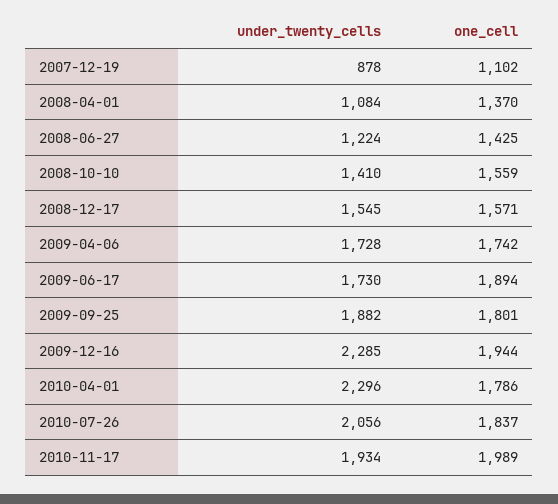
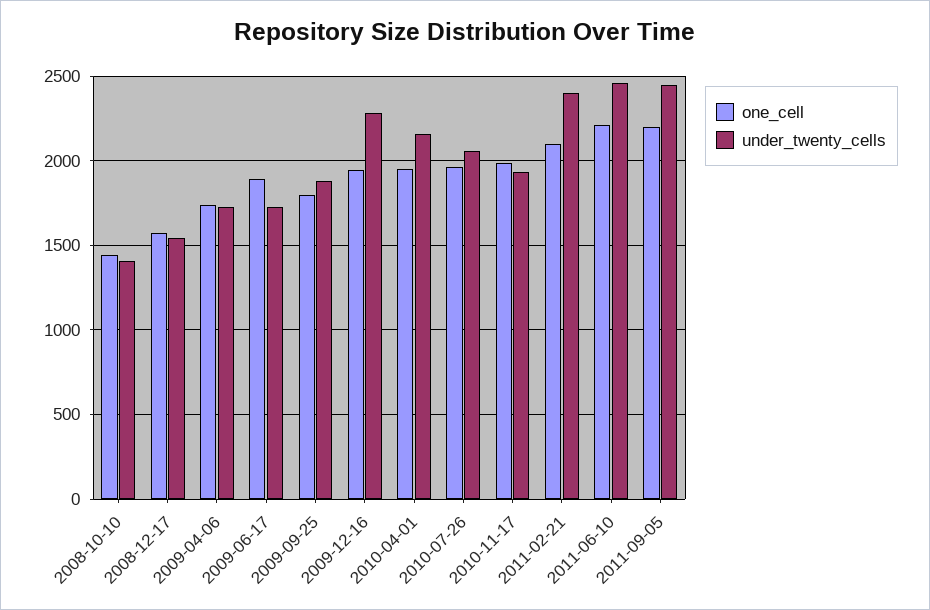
under_twenty_cells, 2007-12-19: 878 -> none
one_cell, 2007-12-19: 1102 -> none
under_twenty_cells, 2008-04-01: 1084 -> none
one_cell, 2008-04-01: 1370 -> none
under_twenty_cells, 2008-06-27: 1224 -> none
one_cell, 2008-06-27: 1425 -> none
one_cell, 2008-10-10: 1559 -> 1450
under_twenty_cells, 2010-04-01: 2296 -> 2150
one_cell, 2010-04-01: 1786 -> 1950
one_cell, 2010-07-26: 1837 -> 1950
one_cell, 2011-02-21: none -> 2100
under_twenty_cells, 2011-02-21: none -> 2400
one_cell, 2011-06-10: none -> 2200
under_twenty_cells, 2011-06-10: none -> 2450
one_cell, 2011-09-05: none -> 2200
under_twenty_cells, 2011-09-05: none -> 2450

